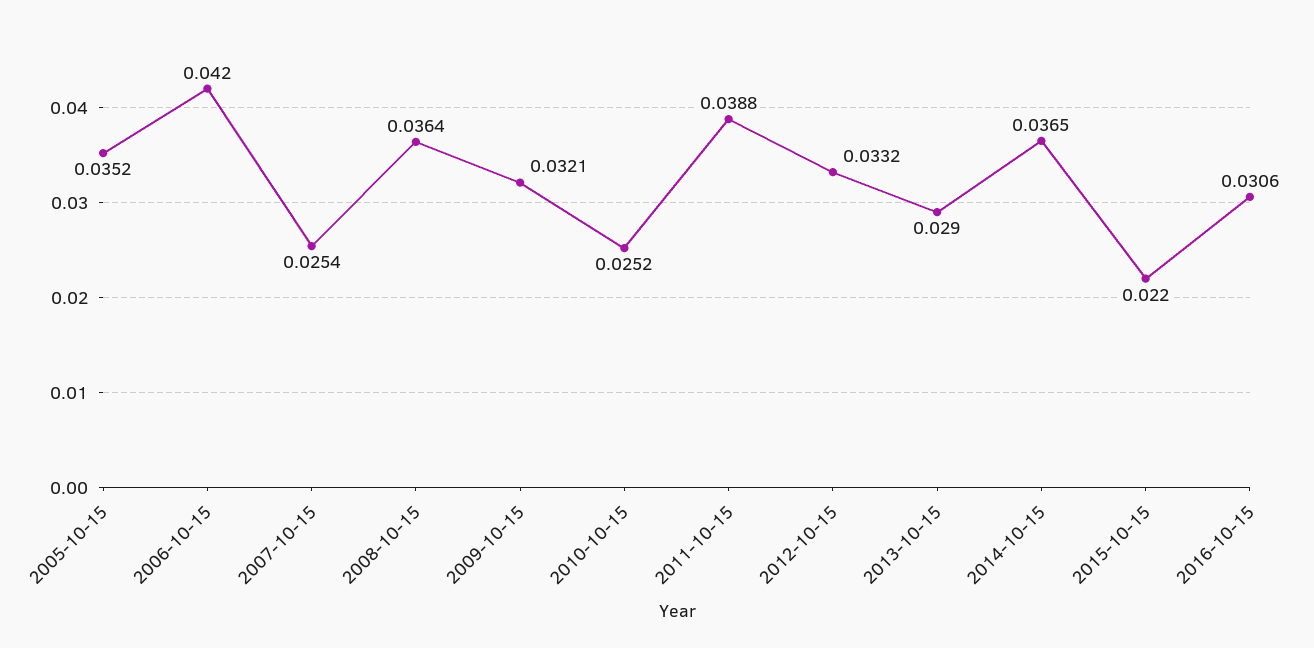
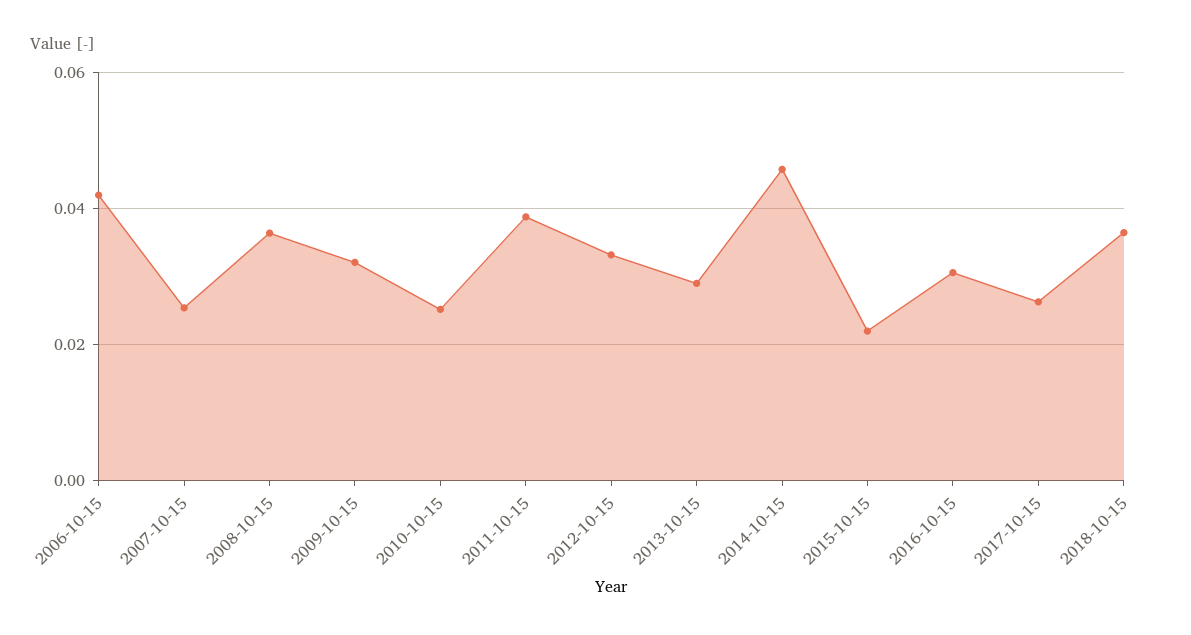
2005-10-15: 0.0352 -> none
2014-10-15: 0.0365 -> 0.046
2017-10-15: none -> 0.026
2018-10-15: none -> 0.036

